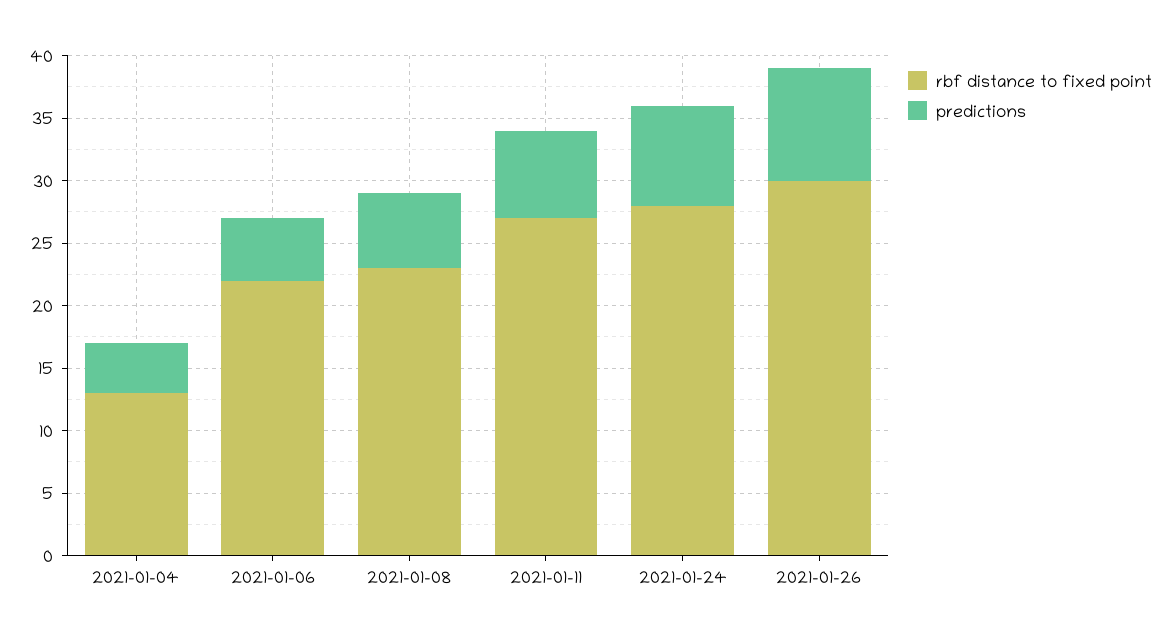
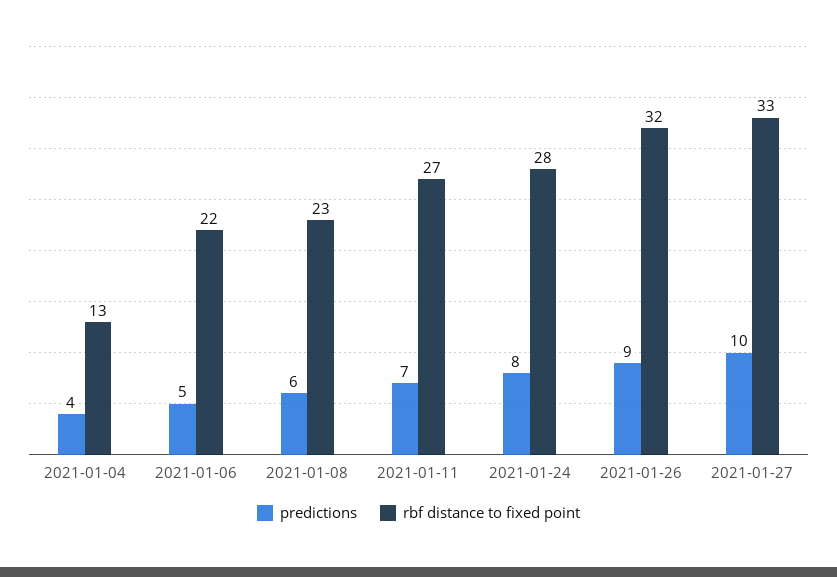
rbf distance to fixed point, 2021-01-26: 30 -> 32
predictions, 2021-01-27: none -> 10
rbf distance to fixed point, 2021-01-27: none -> 33

